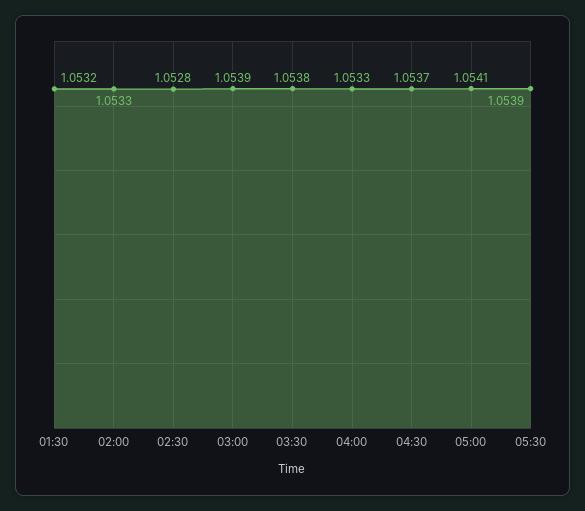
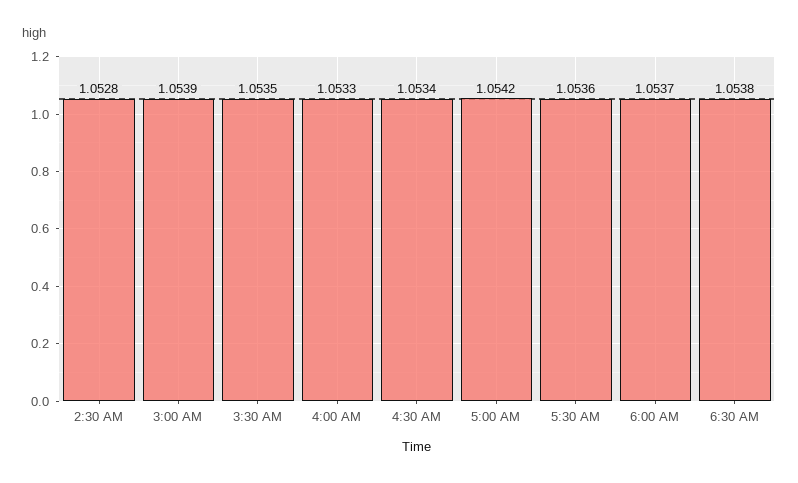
01:30: 1.0532 -> none
02:00: 1.0533 -> none
03:30: 1.0538 -> 1.0535
04:30: 1.0537 -> 1.0534
05:00: 1.0541 -> 1.0542
05:30: 1.0539 -> 1.0536
6:00 AM: none -> 1.0537
6:30 AM: none -> 1.0538

